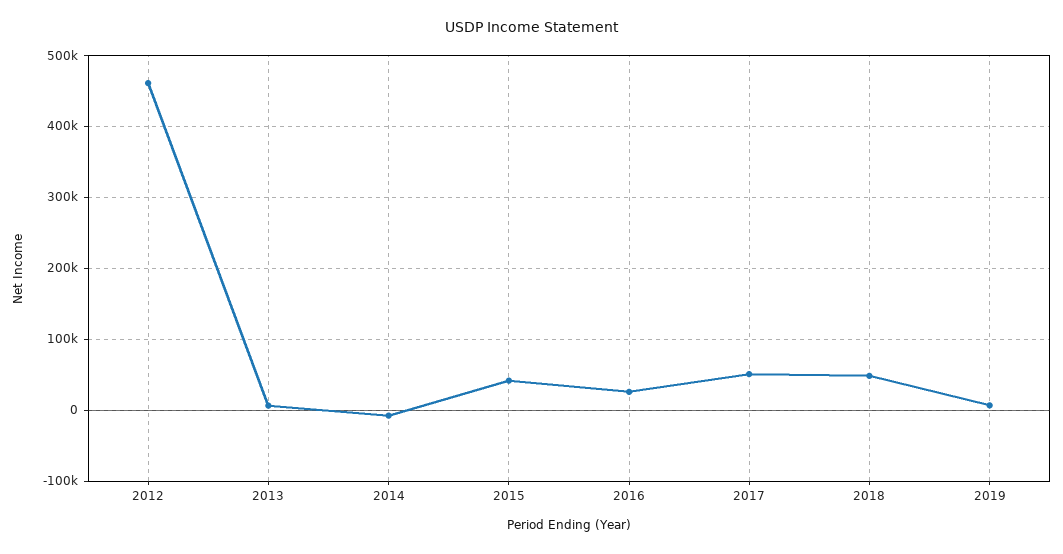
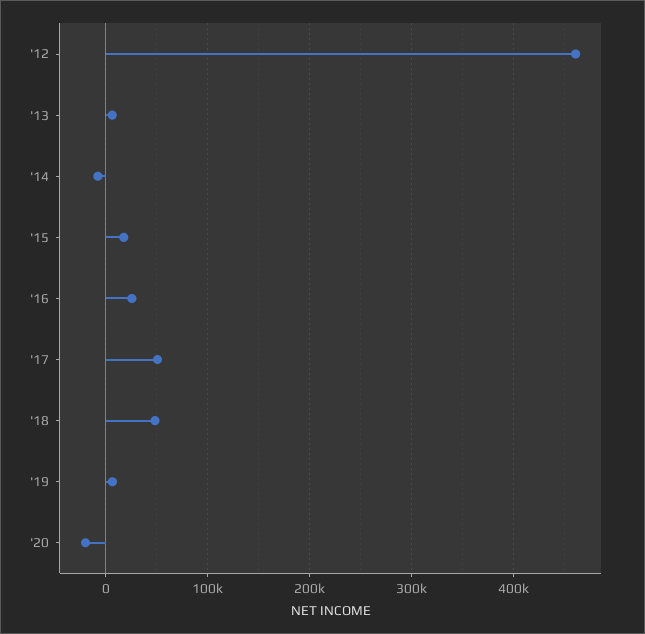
2015: 40000 -> 20000
'20: none -> -20000

